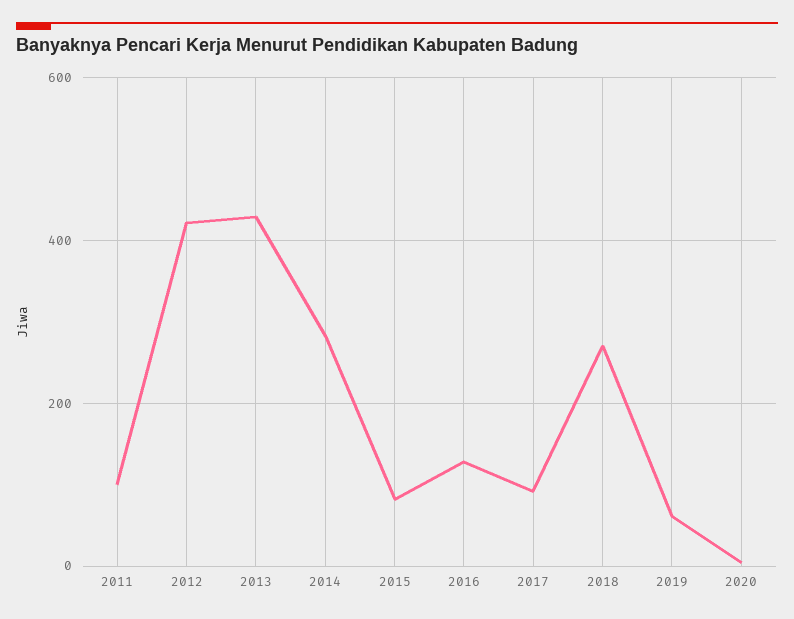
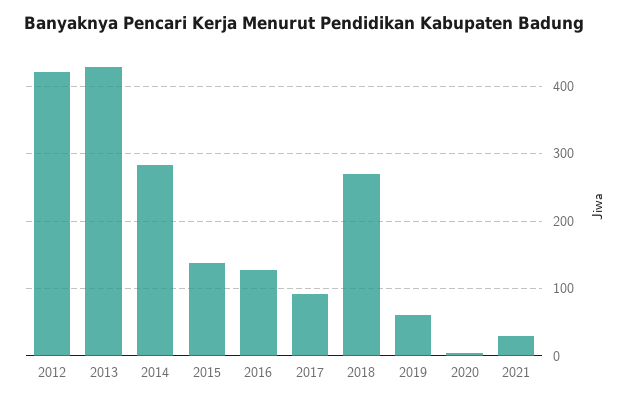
2011: 100 -> none
2015: 80 -> 140
2021: none -> 30

